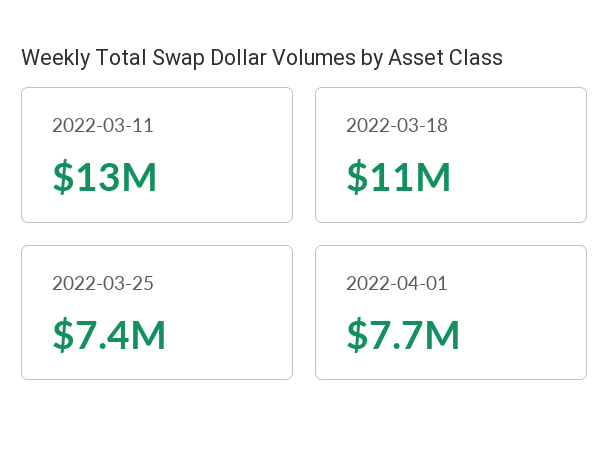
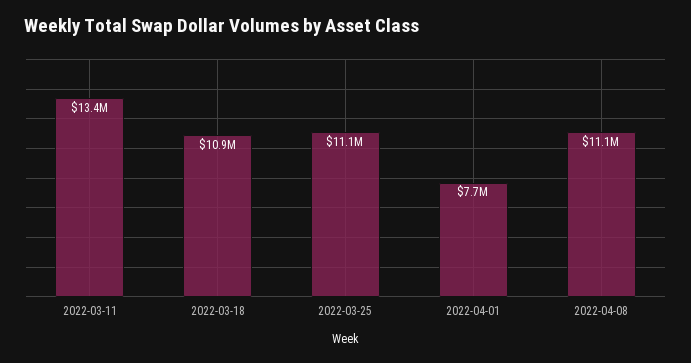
2022-03-25: 7400000 -> 11100000
2022-04-08: none -> 11100000

